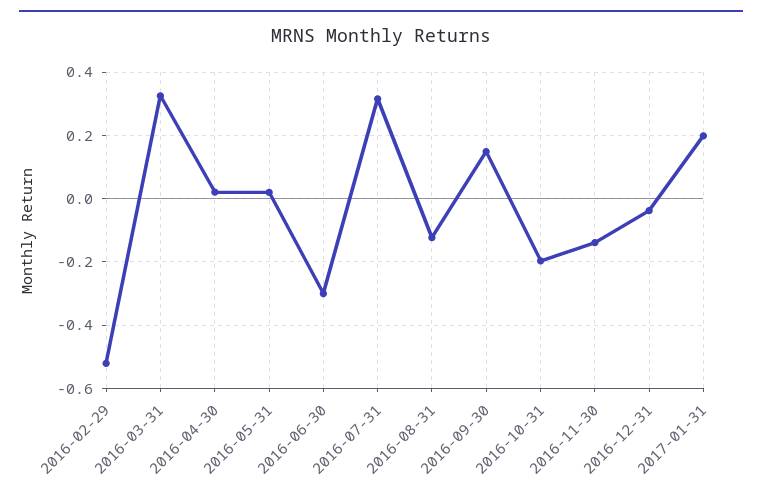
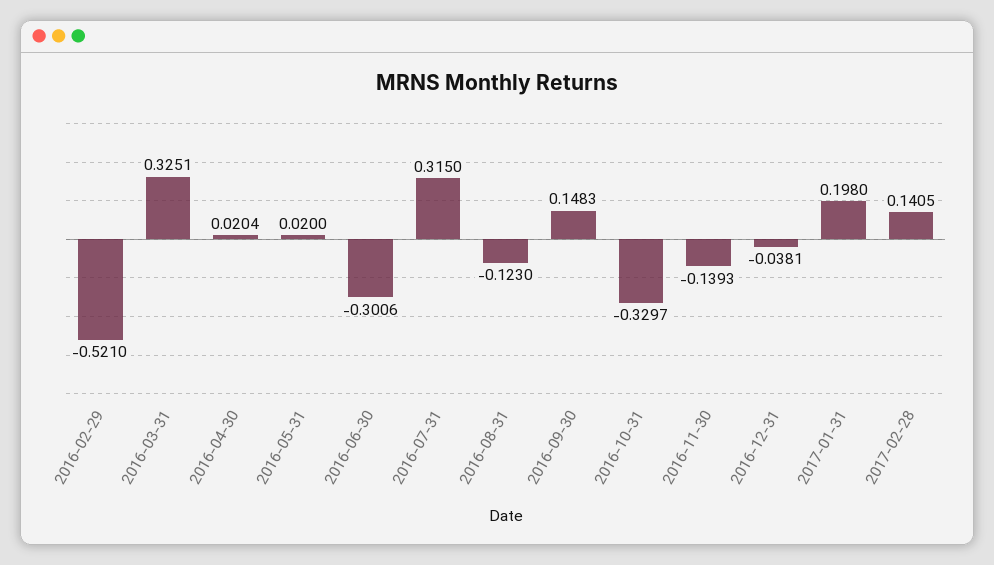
2016-10-31: -0.2 -> -0.3297
2017-02-28: none -> 0.1405

